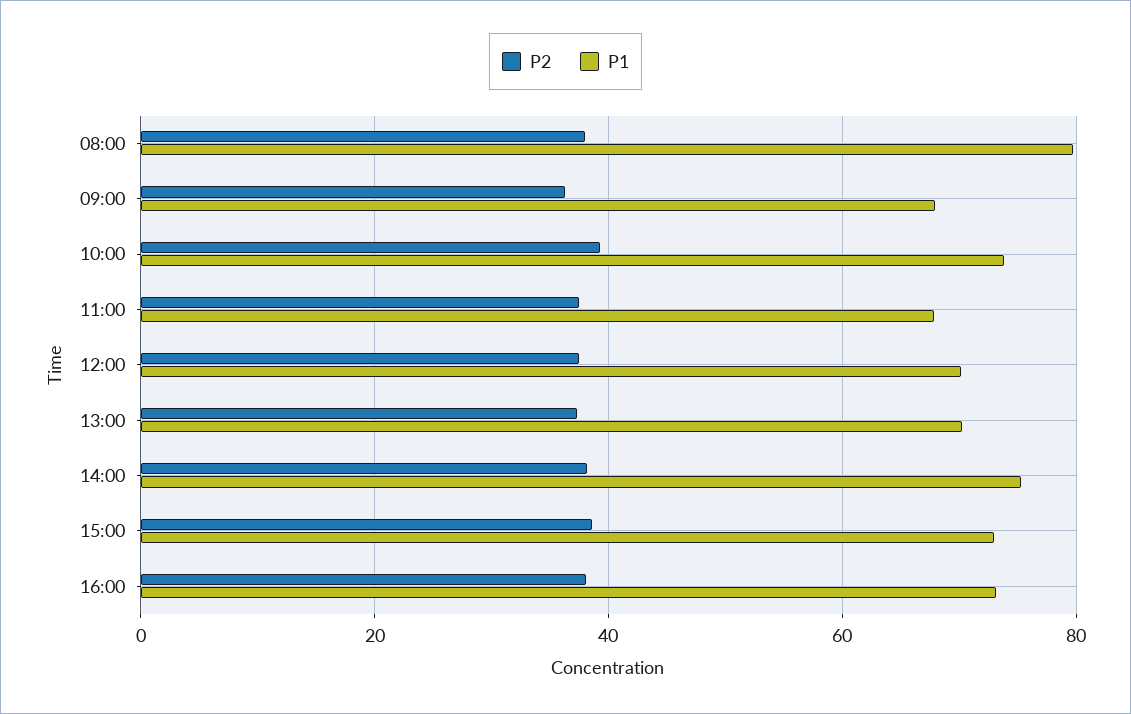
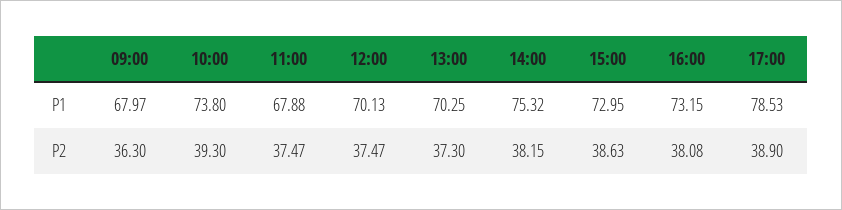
P2, 08:00: 38 -> none
P1, 08:00: 80 -> none
P1, 17:00: none -> 78.53
P2, 17:00: none -> 38.9

